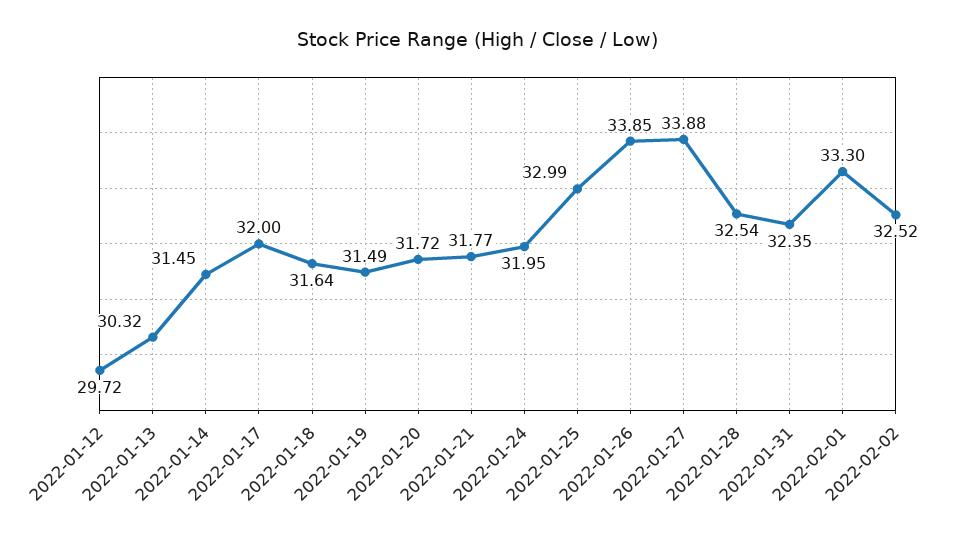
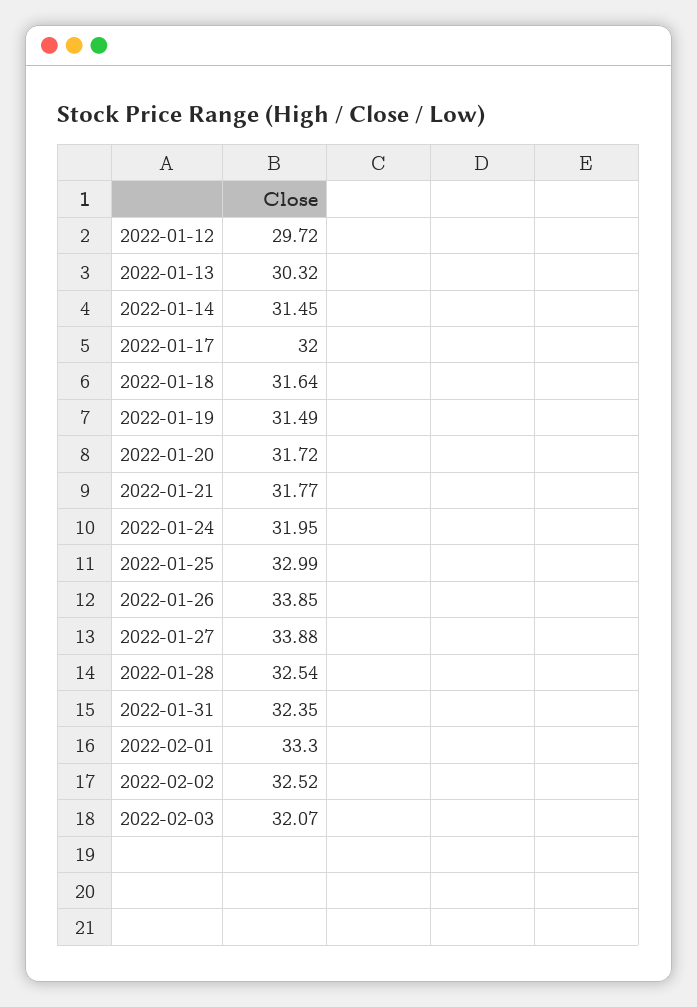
2022-02-03: none -> 32.07

